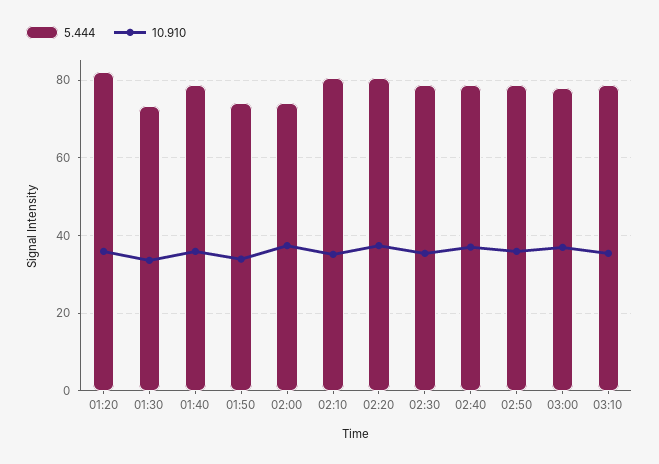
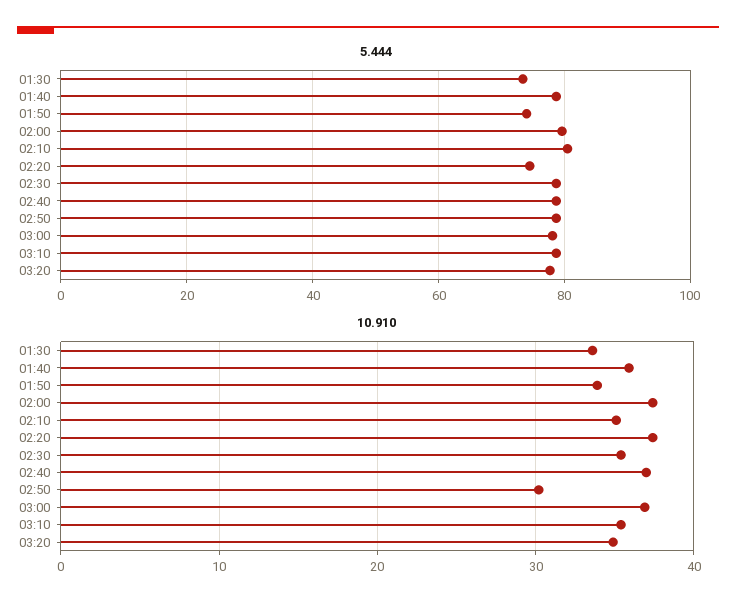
5.444, 01:20: 82 -> none
10.910, 01:20: 36 -> none
5.444, 02:00: 74 -> 80
5.444, 02:20: 80 -> 74
10.910, 02:50: 36 -> 30
5.444, 03:20: none -> 78
10.910, 03:20: none -> 35

